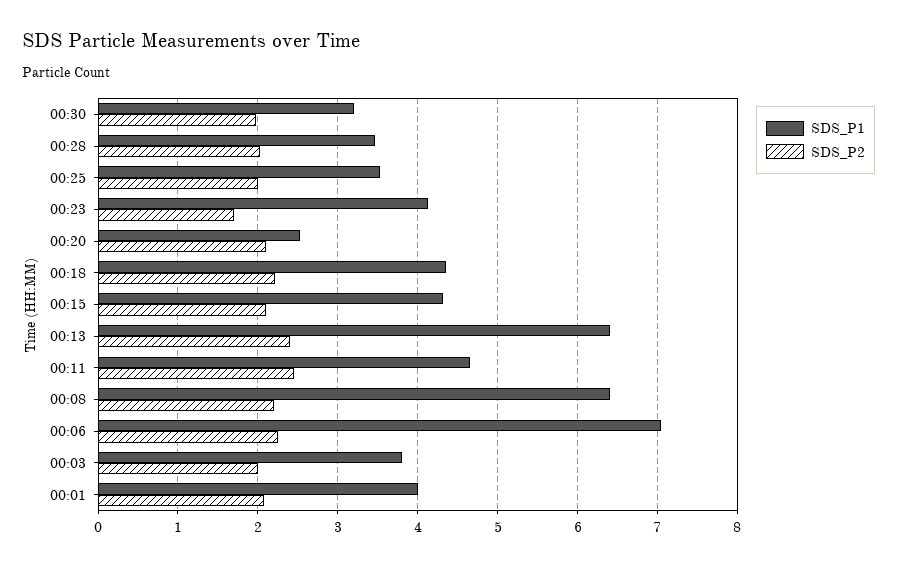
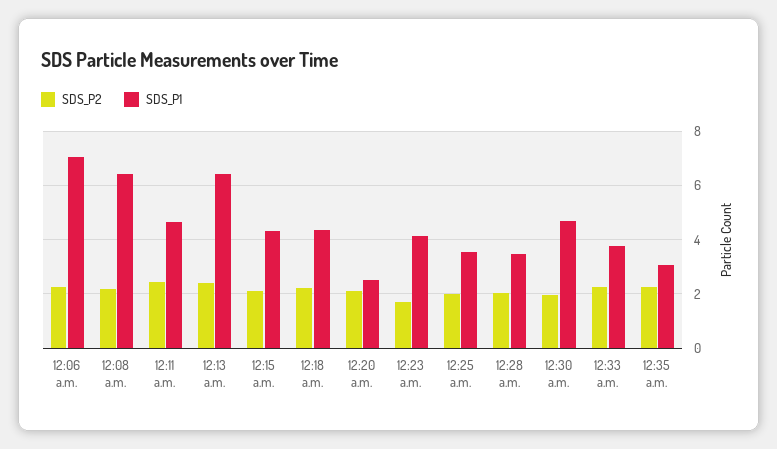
SDS_P1, 00:30: 3.2 -> 4.75
SDS_P1, 00:03: 3.8 -> none
SDS_P2, 00:03: 2 -> none
SDS_P1, 00:01: 4 -> none
SDS_P2, 00:01: 2.1 -> none
SDS_P2, 12:33 a.m.: none -> 2.25
SDS_P1, 12:33 a.m.: none -> 3.75
SDS_P2, 12:35 a.m.: none -> 2.25
SDS_P1, 12:35 a.m.: none -> 3

